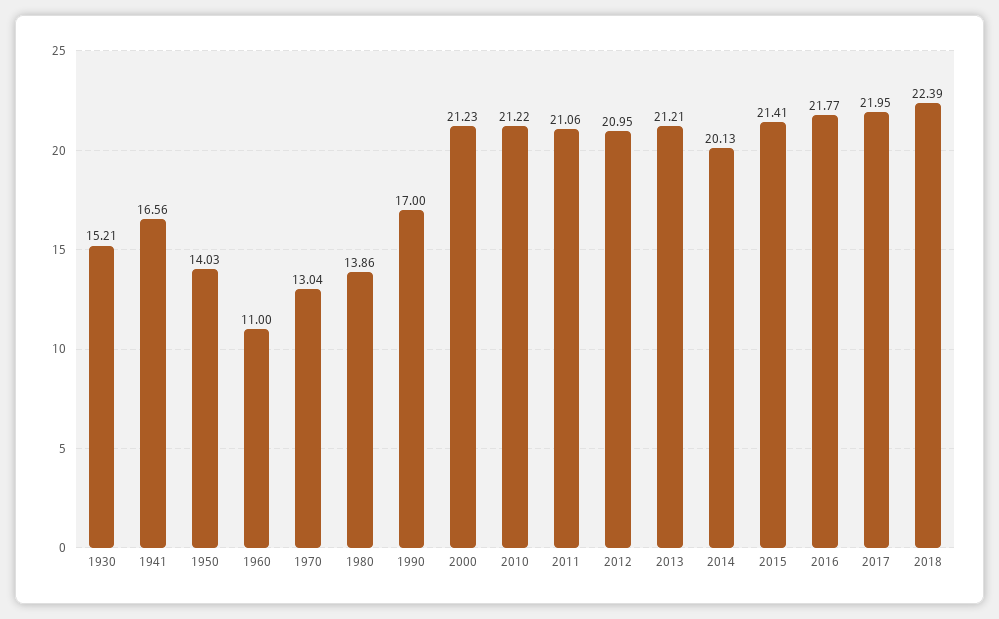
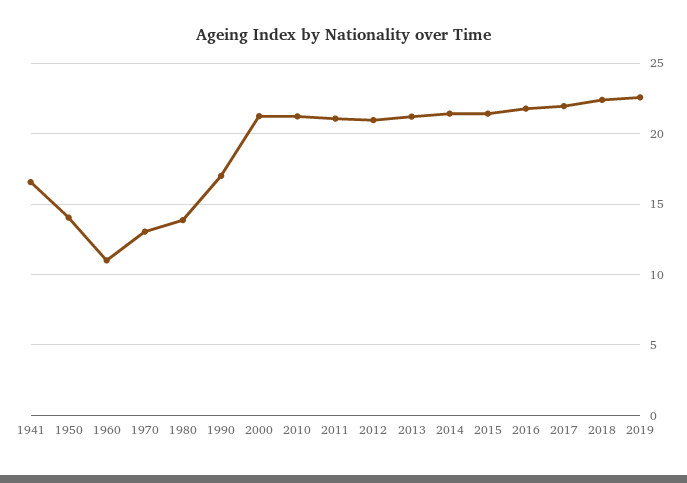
1930: 15.21 -> none
2014: 20.13 -> 21.5
2019: none -> 22.5

